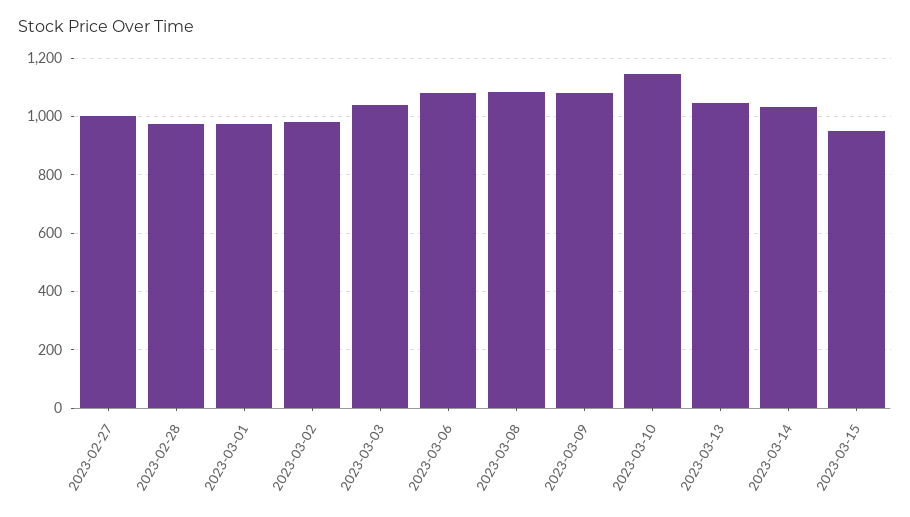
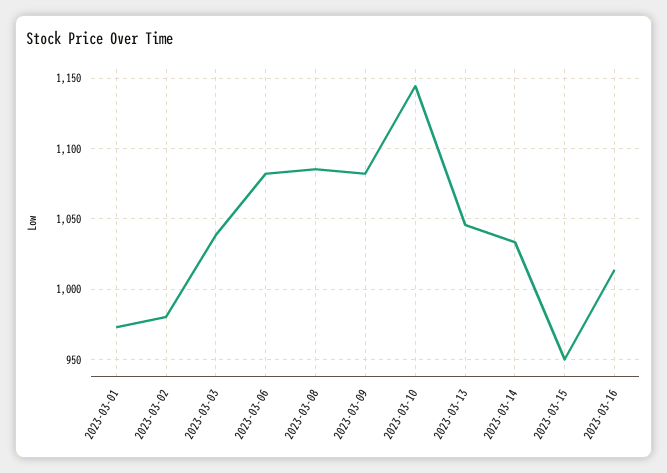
2023-02-27: 1000 -> none
2023-02-28: 975 -> none
2023-03-16: none -> 1015

